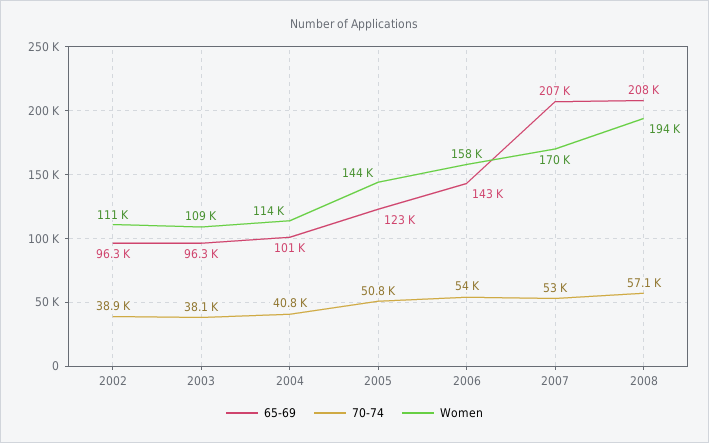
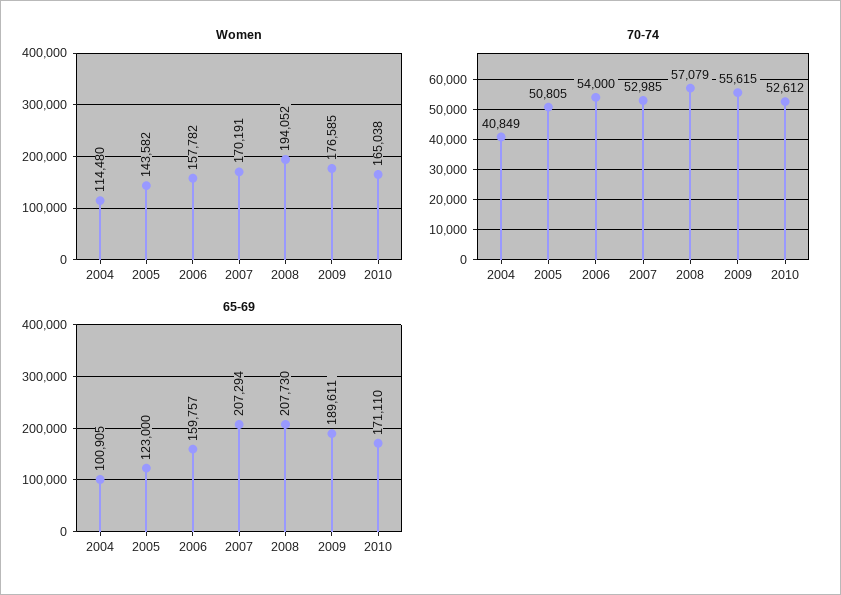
65-69, 2002: 96300 -> none
70-74, 2002: 38900 -> none
Women, 2002: 111000 -> none
65-69, 2003: 96300 -> none
70-74, 2003: 38100 -> none
Women, 2003: 109000 -> none
65-69, 2006: 143000 -> 159757
Women, 2009: none -> 176585
Women, 2010: none -> 165038
70-74, 2009: none -> 55615
70-74, 2010: none -> 52612
65-69, 2009: none -> 189611
65-69, 2010: none -> 171110

